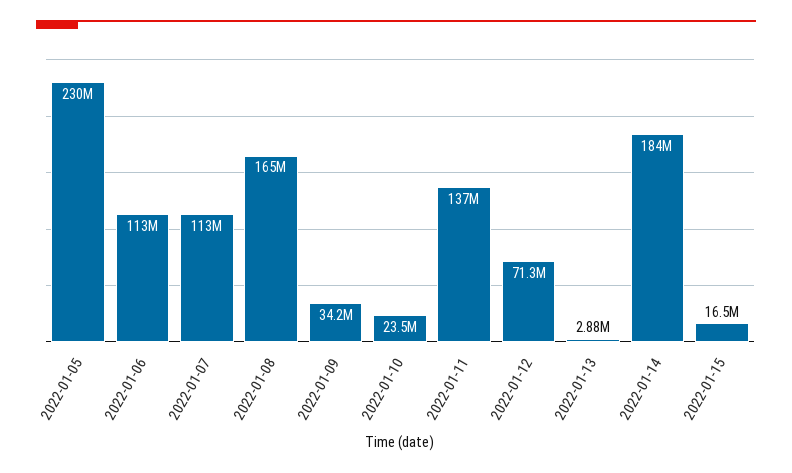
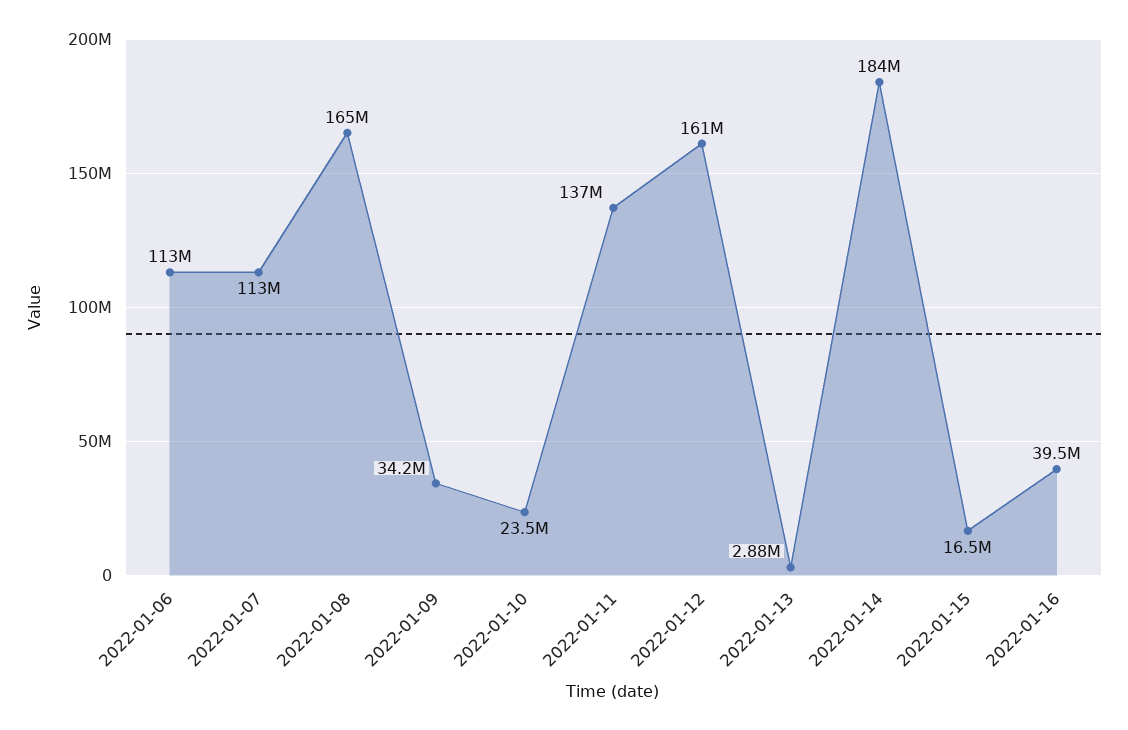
2022-01-05: 230000000 -> none
2022-01-12: 71300000 -> 161000000
2022-01-16: none -> 39500000

